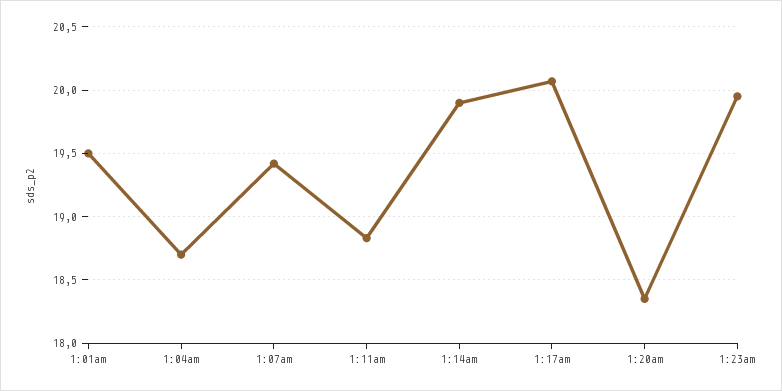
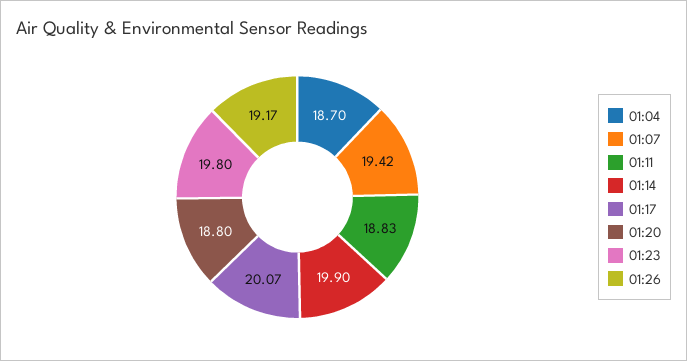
1:01am: 19.5 -> none
1:20am: 18.35 -> 18.8
1:23am: 19.95 -> 19.8
01:26: none -> 19.17

